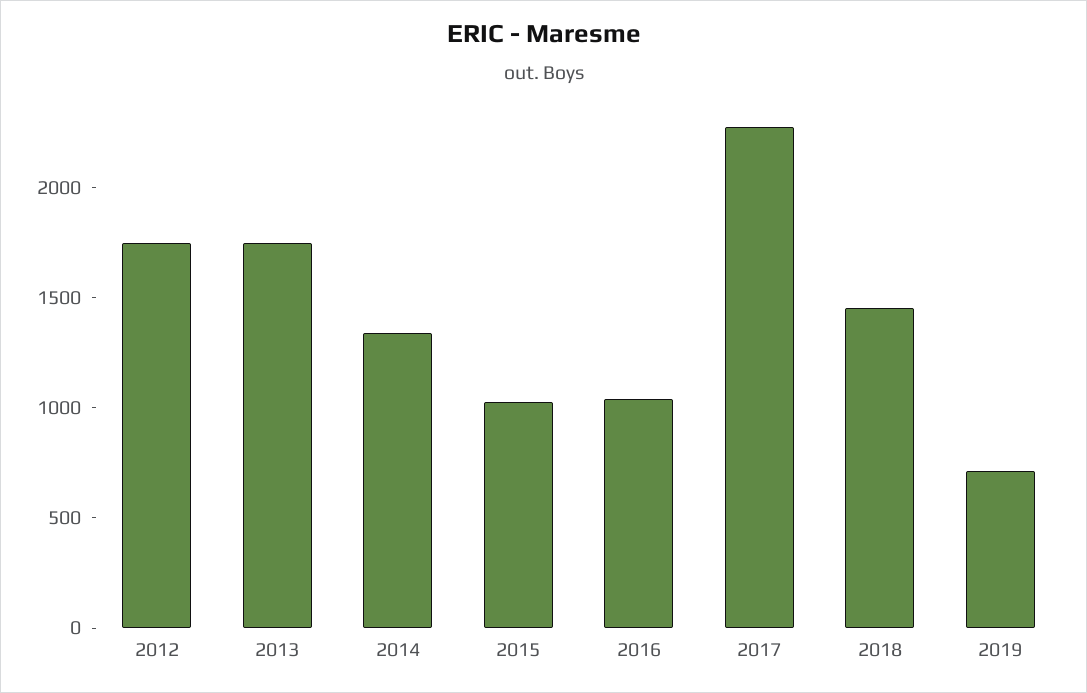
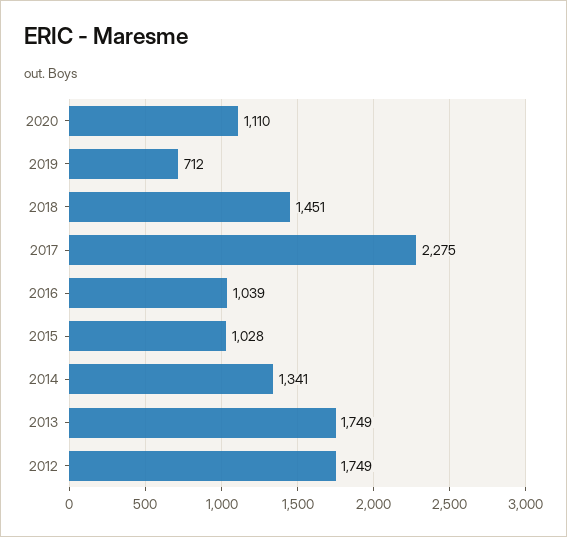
2020: none -> 1110

